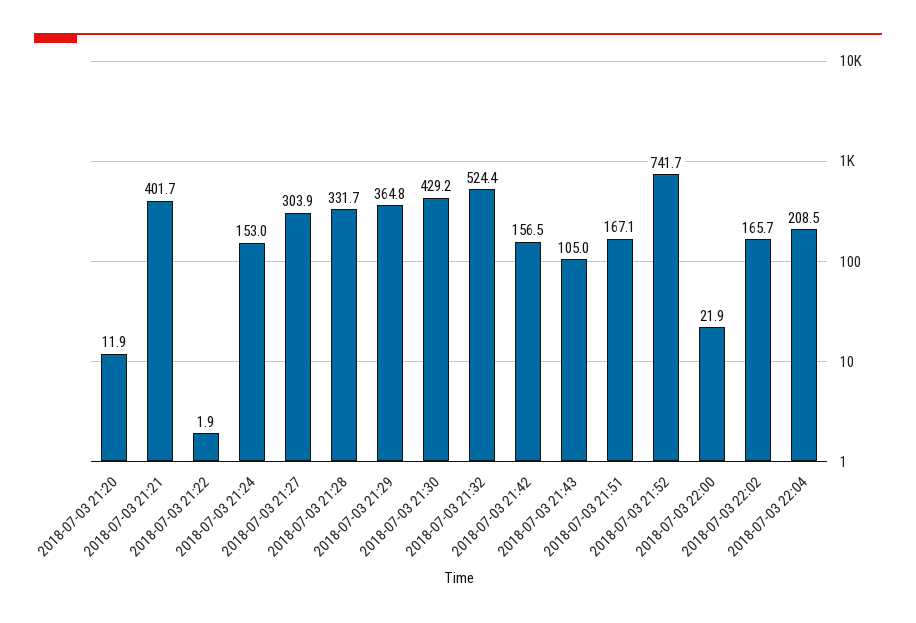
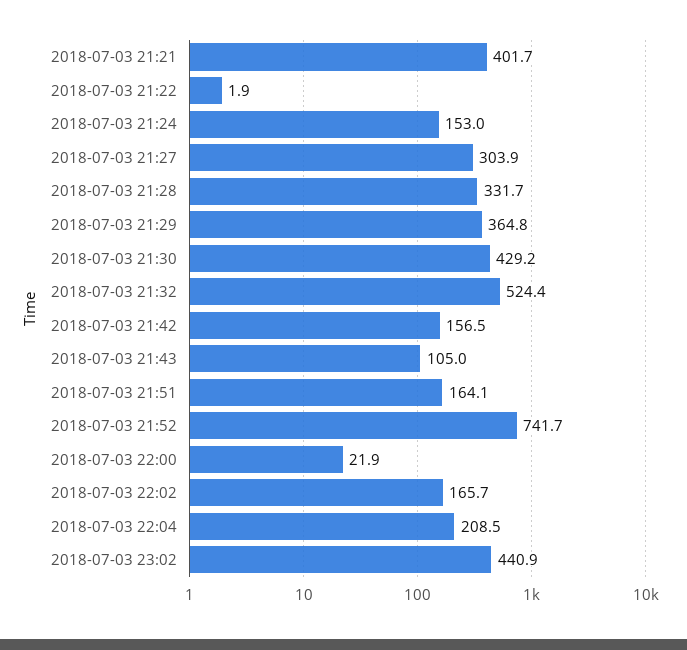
2018-07-03 21:20: 11.9 -> none
2018-07-03 21:51: 167.1 -> 164.1
2018-07-03 23:02: none -> 440.9

